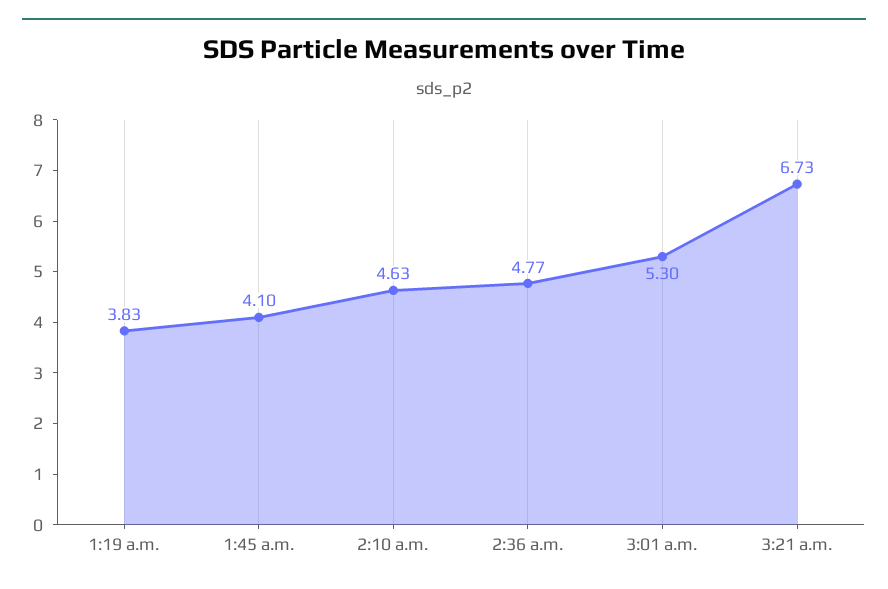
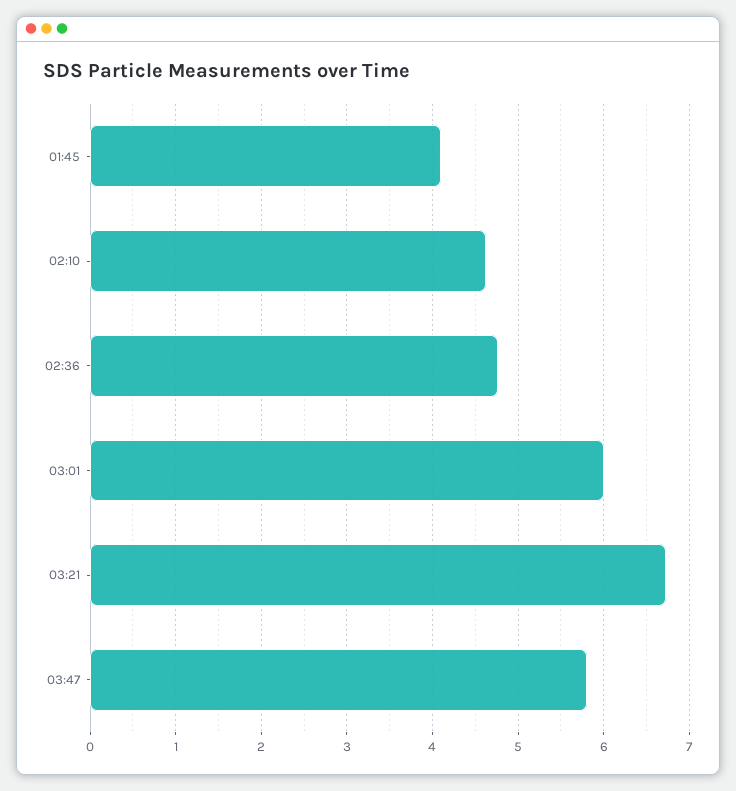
1:19 a.m.: 3.83 -> none
3:01 a.m.: 5.3 -> 6
03:47: none -> 5.8

